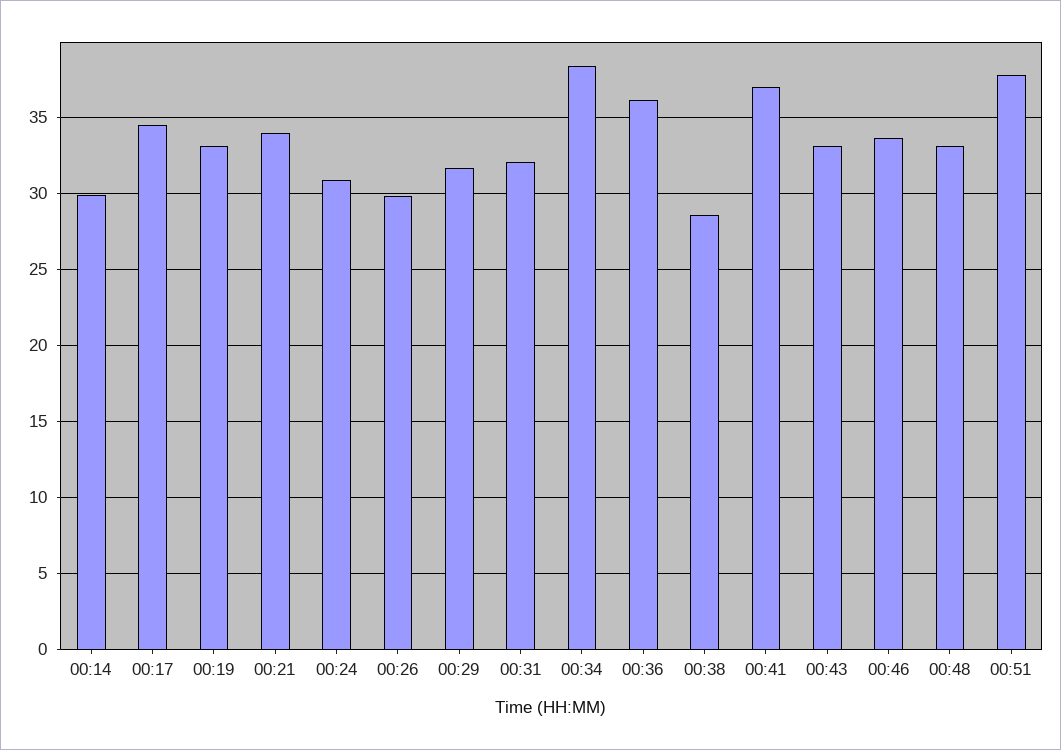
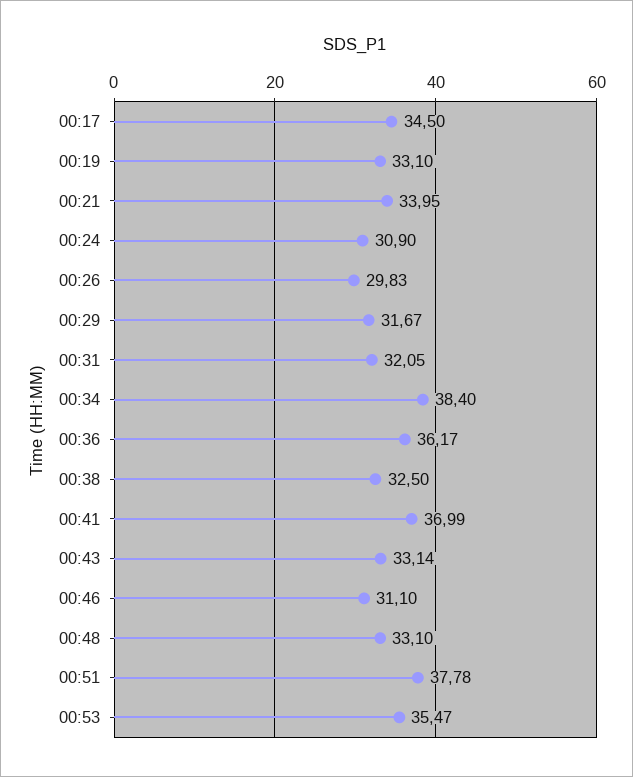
00:14: 30 -> none
00:38: 28.5 -> 32.5
00:46: 33.5 -> 31.1
00:53: none -> 35.47

